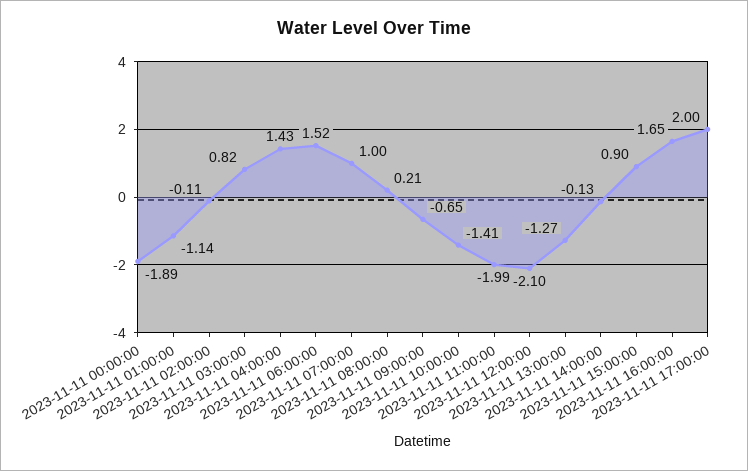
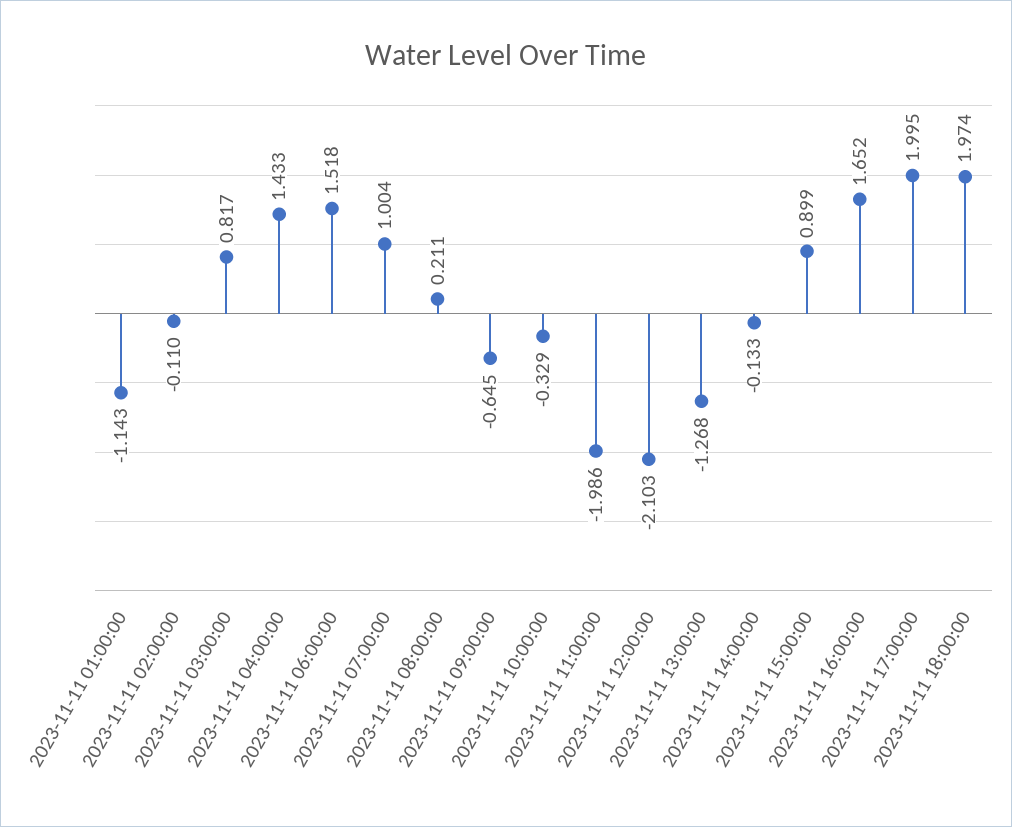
2023-11-11 00:00:00: -1.89 -> none
2023-11-11 10:00:00: -1.41 -> -0.329
2023-11-11 18:00:00: none -> 1.974

